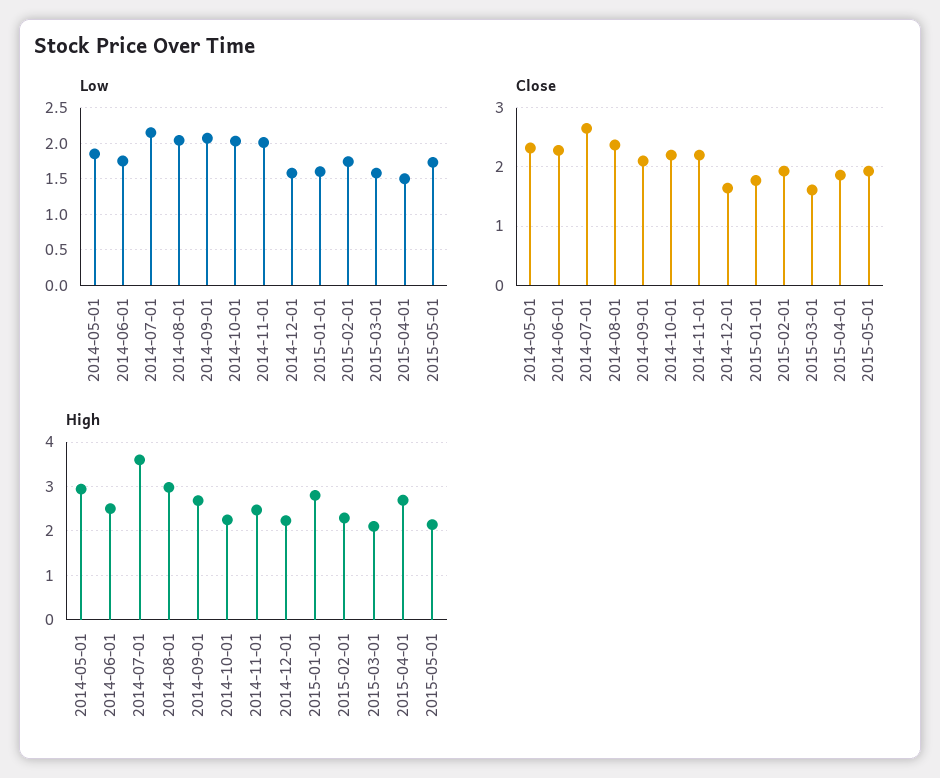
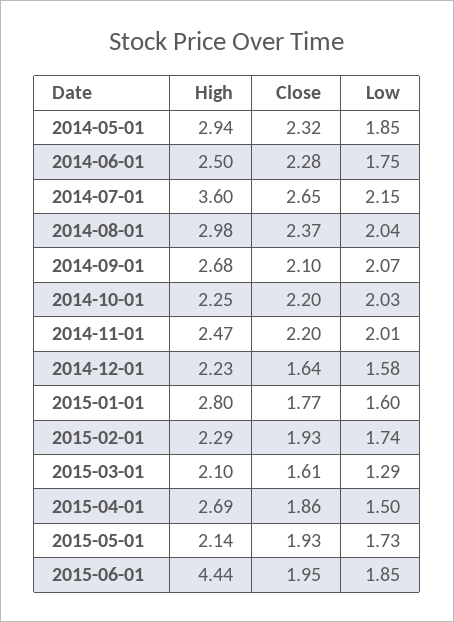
Low, 2015-03-01: 1.6 -> 1.29
High, 2015-06-01: none -> 4.44
Close, 2015-06-01: none -> 1.95
Low, 2015-06-01: none -> 1.85

